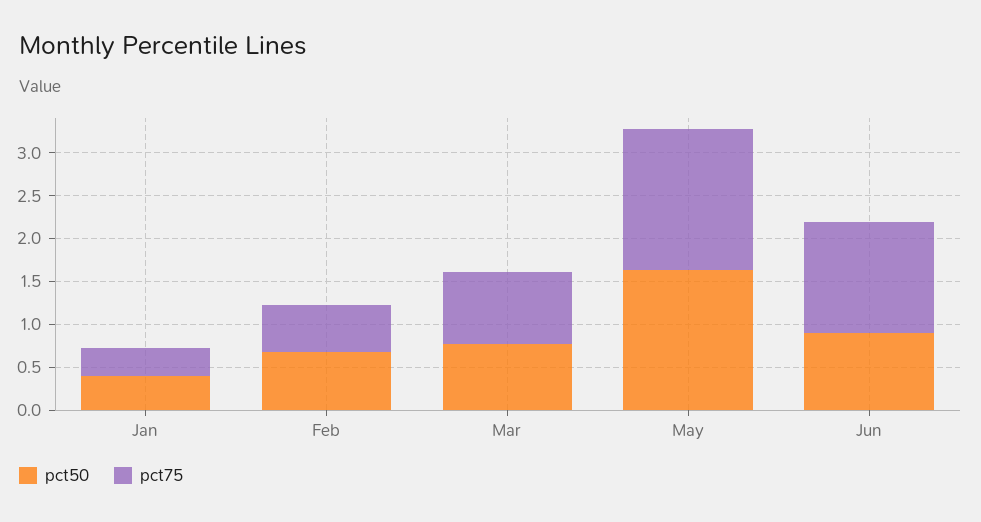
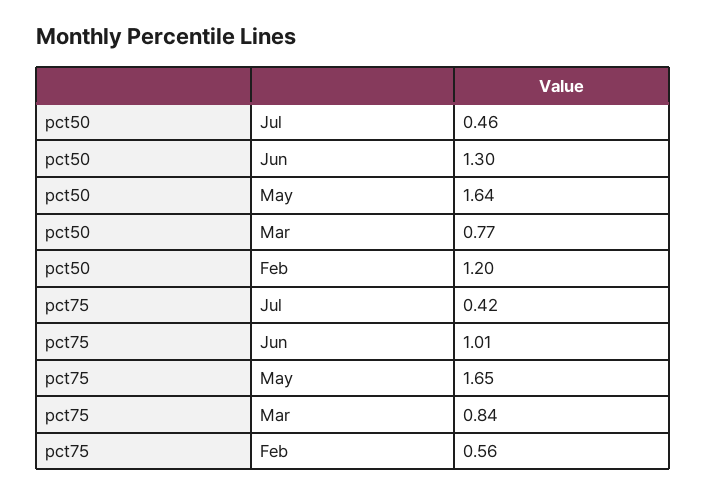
pct50, Jan: 0.4 -> none
pct75, Jan: 0.3 -> none
pct50, Feb: 0.7 -> 1.2
pct50, Jun: 0.9 -> 1.3
pct75, Jun: 1.3 -> 1.01
pct50, Jul: none -> 0.46
pct75, Jul: none -> 0.42

